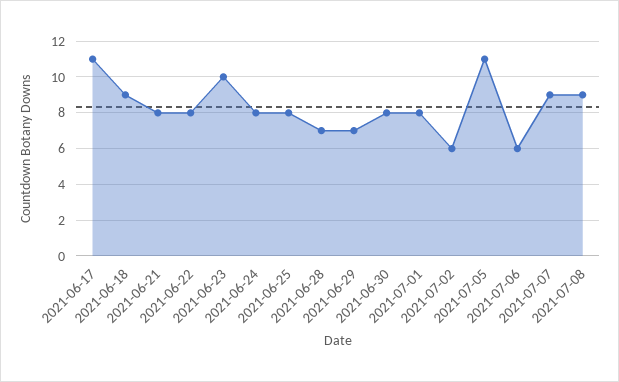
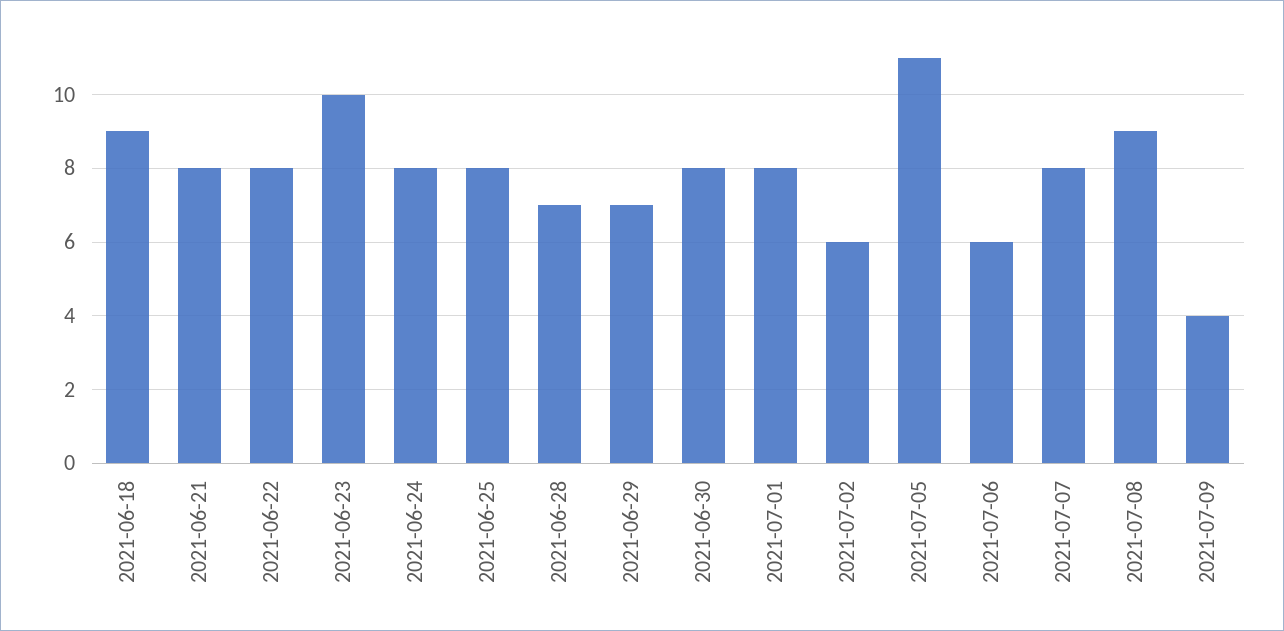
2021-06-17: 11 -> none
2021-07-07: 9 -> 8
2021-07-09: none -> 4

